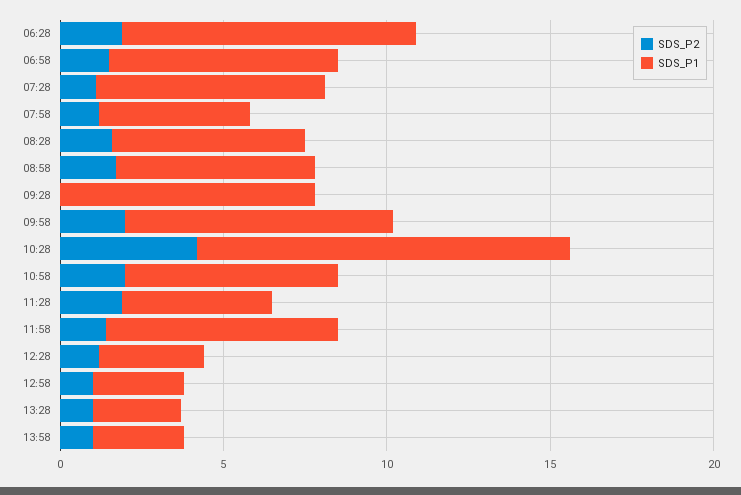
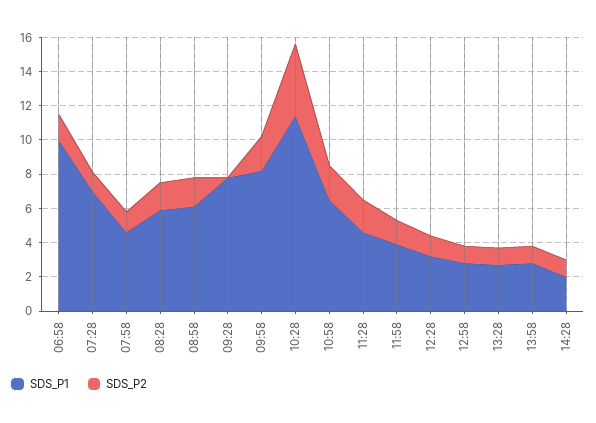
SDS_P2, 06:28: 2 -> none
SDS_P1, 06:28: 9 -> none
SDS_P1, 06:58: 7 -> 10
SDS_P1, 11:58: 7 -> 4
SDS_P1, 14:28: none -> 2
SDS_P2, 14:28: none -> 1

